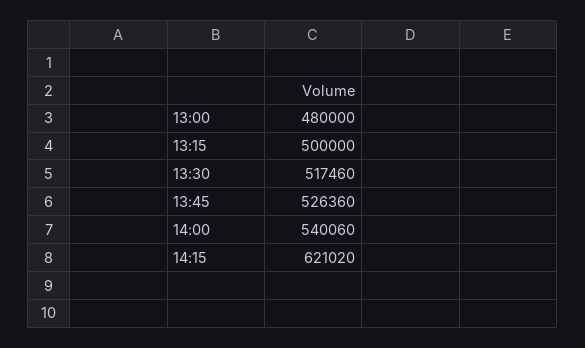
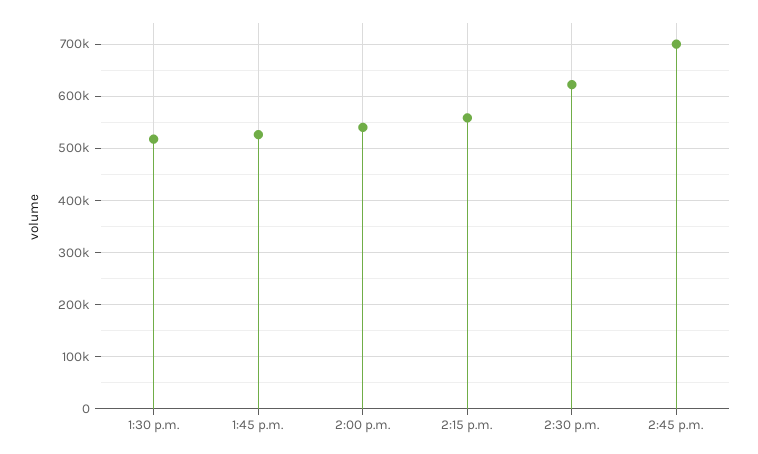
13:00: 480000 -> none
13:15: 500000 -> none
14:15: 621020 -> 560000
2:30 p.m.: none -> 620000
2:45 p.m.: none -> 700000

